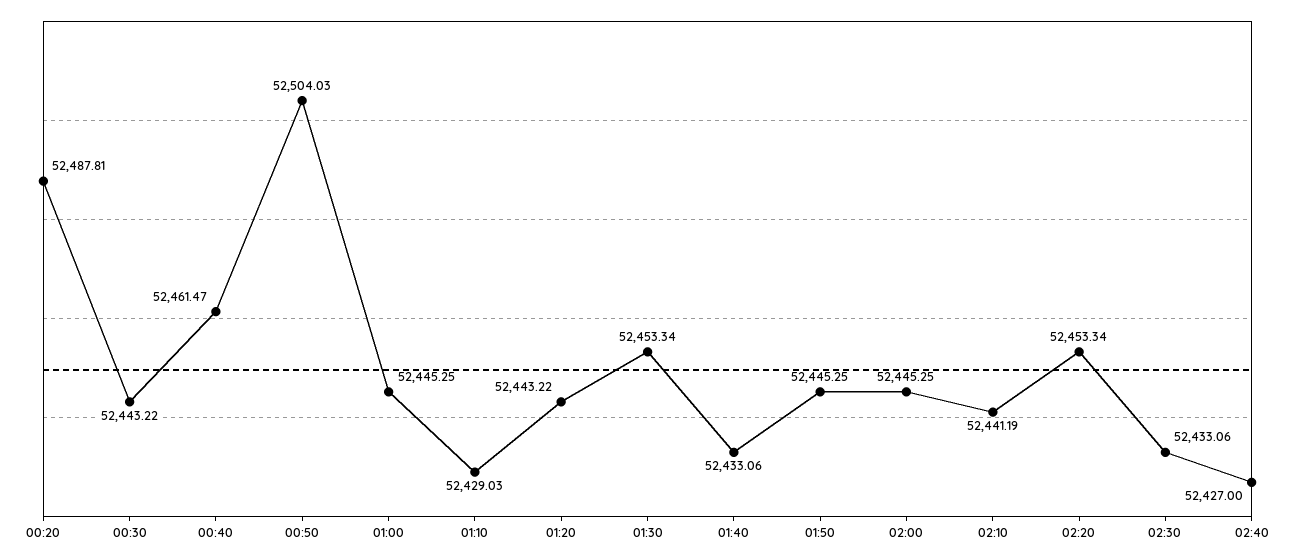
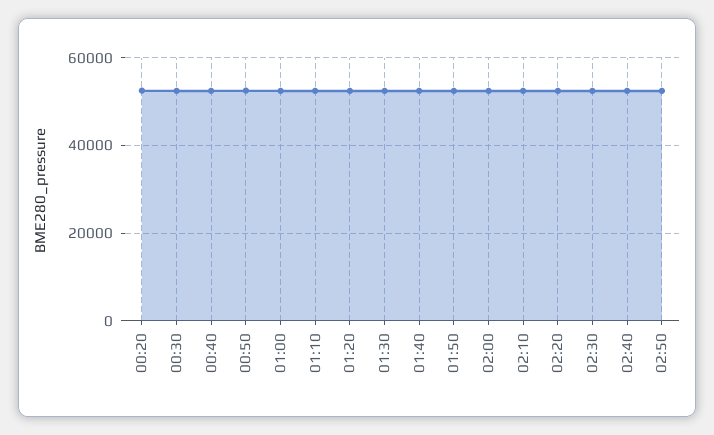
02:50: none -> 52000

